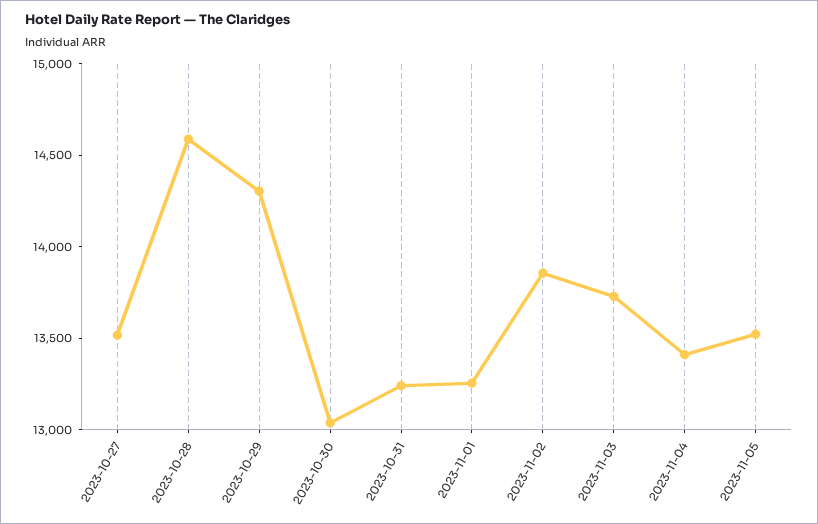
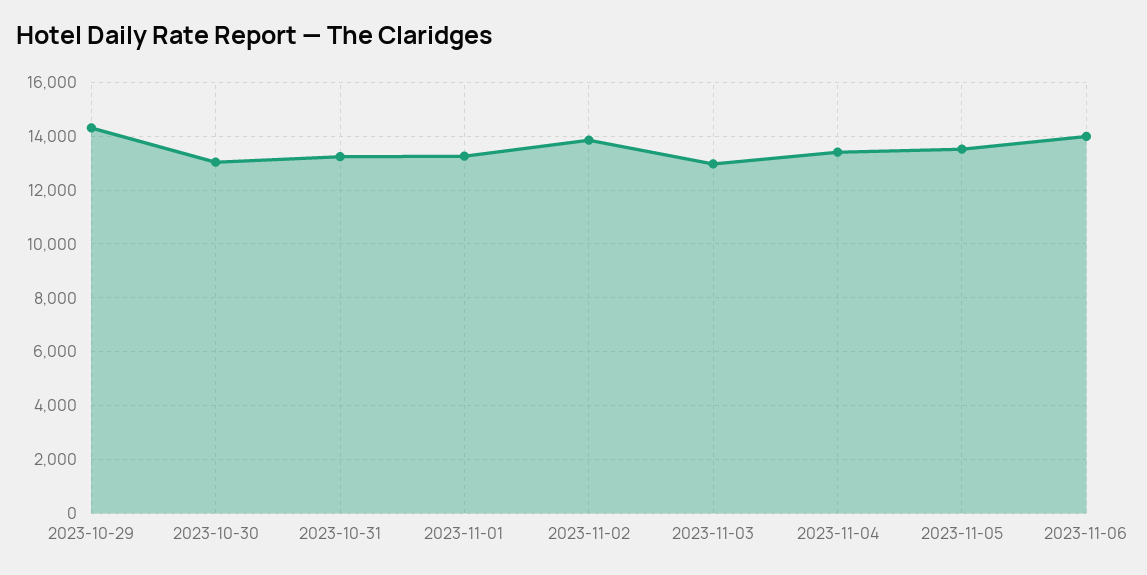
2023-10-27: 13500 -> none
2023-10-28: 14600 -> none
2023-11-03: 13700 -> 13000
2023-11-06: none -> 14000

